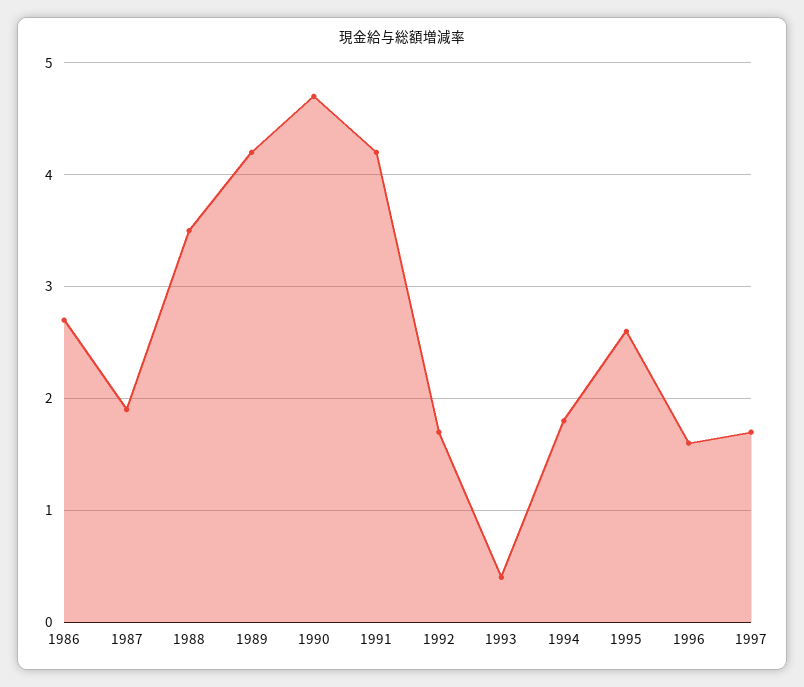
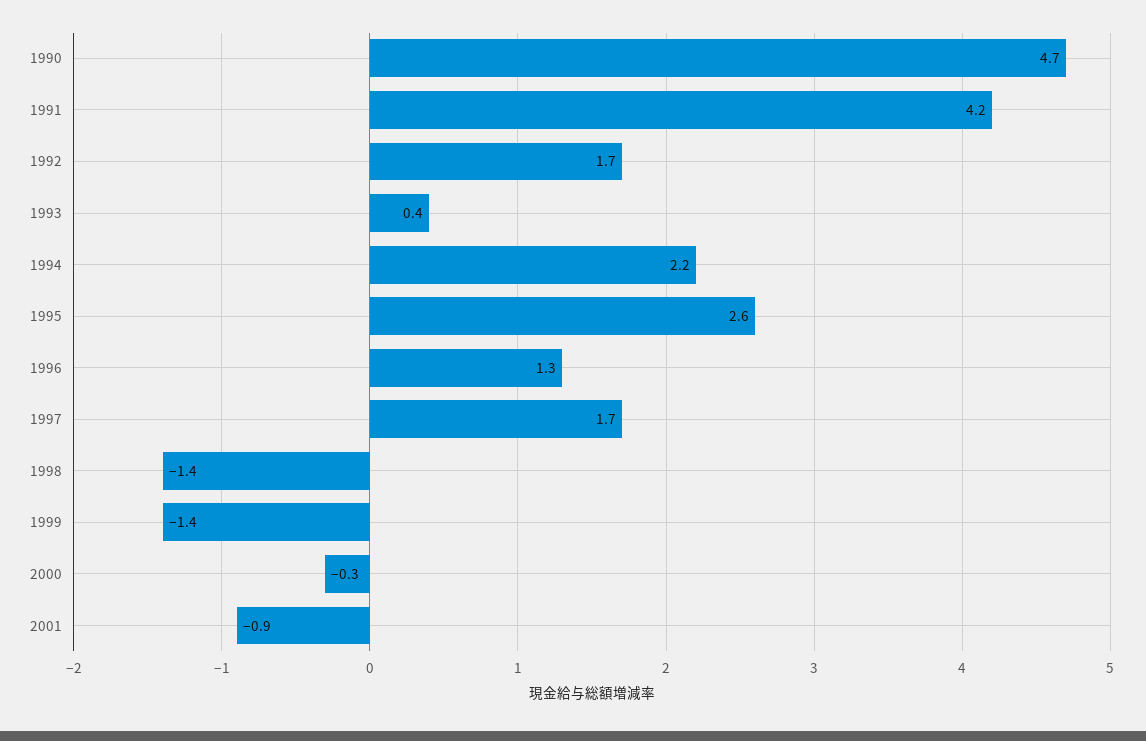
1986: 2.7 -> none
1987: 1.9 -> none
1988: 3.5 -> none
1989: 4.2 -> none
1994: 1.8 -> 2.2
1996: 1.6 -> 1.3
1998: none -> -1.4
1999: none -> -1.4
2000: none -> -0.3
2001: none -> -0.9

